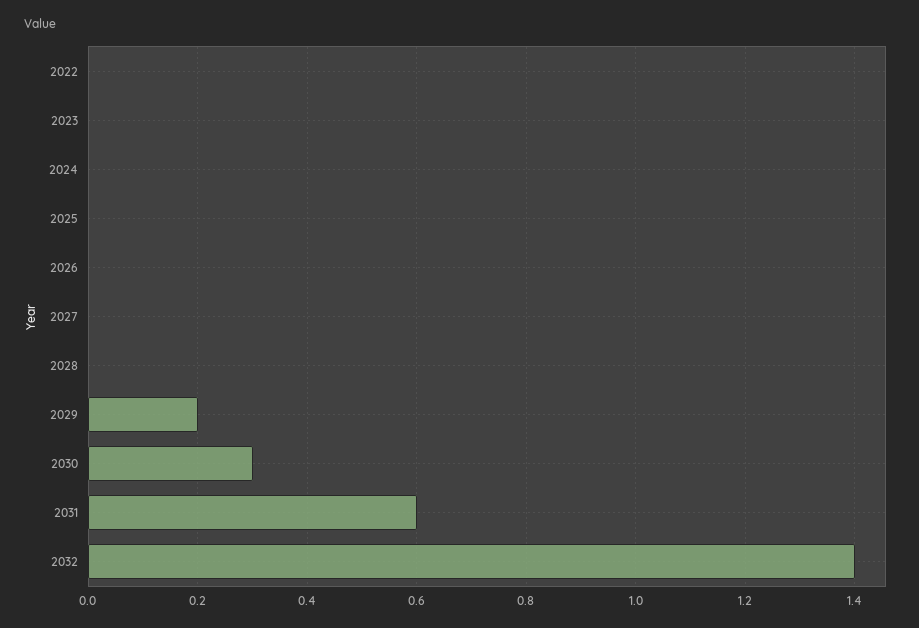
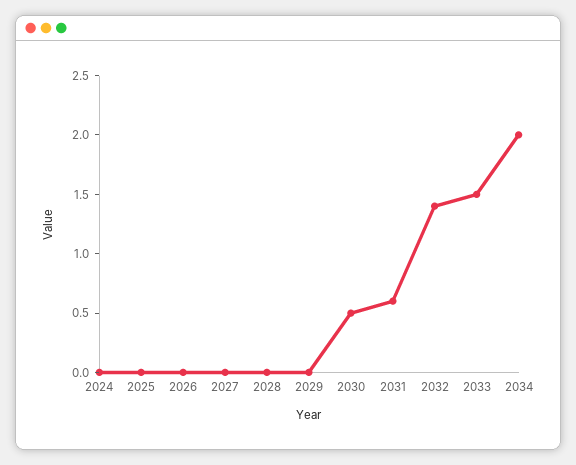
2022: 0 -> none
2023: 0 -> none
2029: 0.2 -> 0
2030: 0.3 -> 0.5
2033: none -> 1.5
2034: none -> 2

